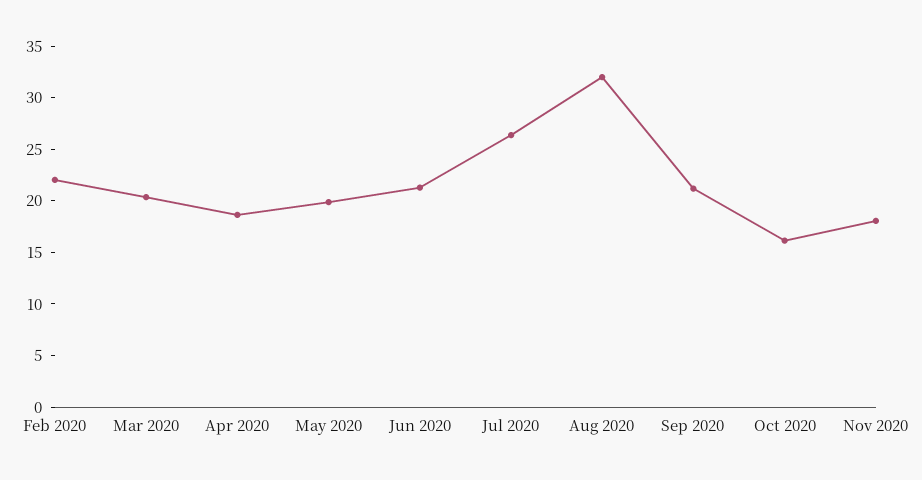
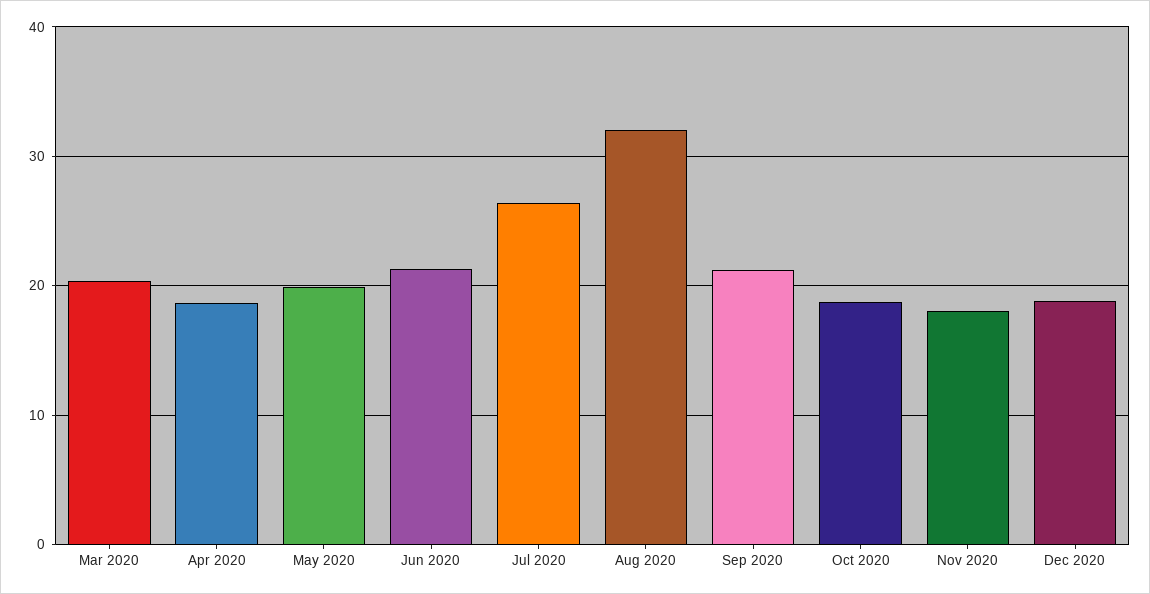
Feb 2020: 22 -> none
Oct 2020: 16 -> 19
Dec 2020: none -> 19

